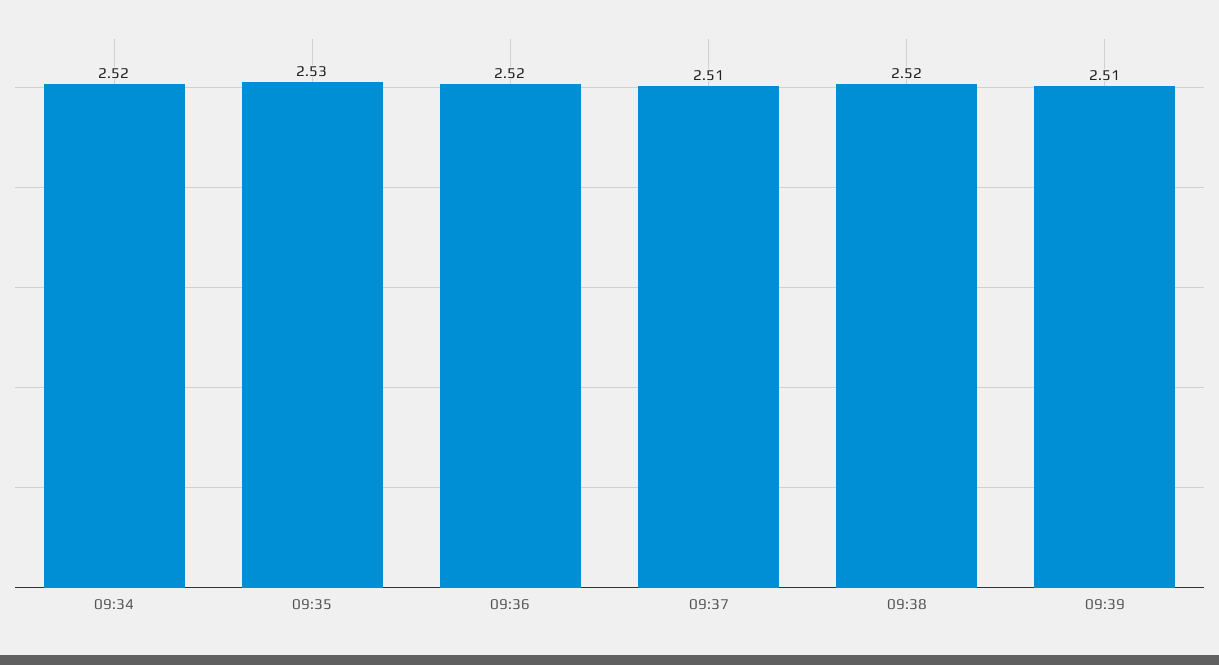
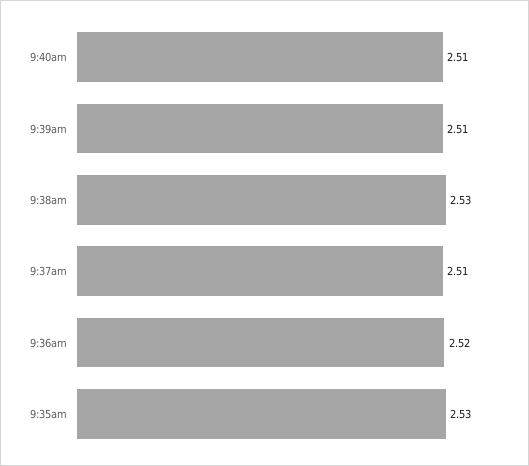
09:34: 2.52 -> none
09:38: 2.52 -> 2.53
9:40am: none -> 2.51

